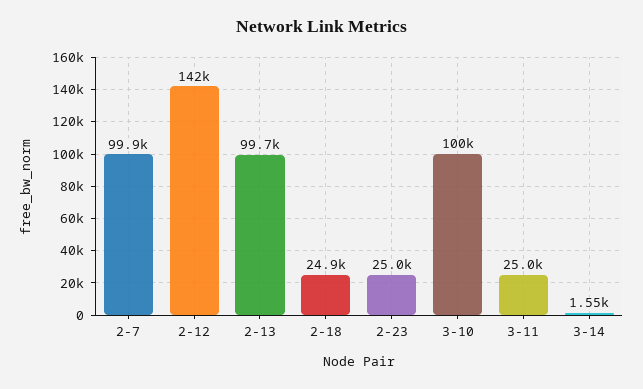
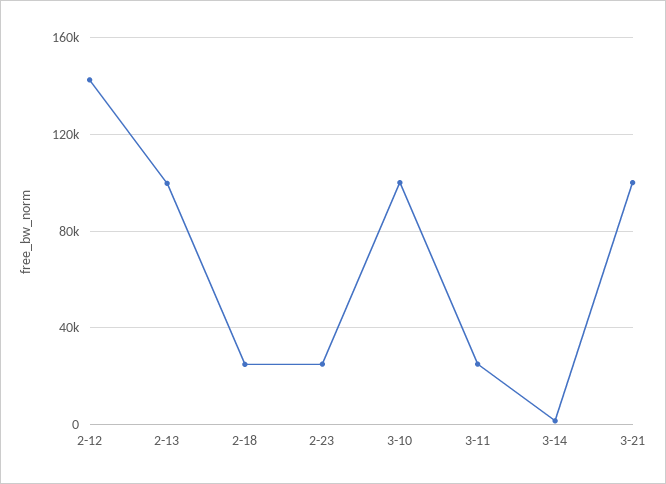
2-7: 99900 -> none
3-21: none -> 100000

